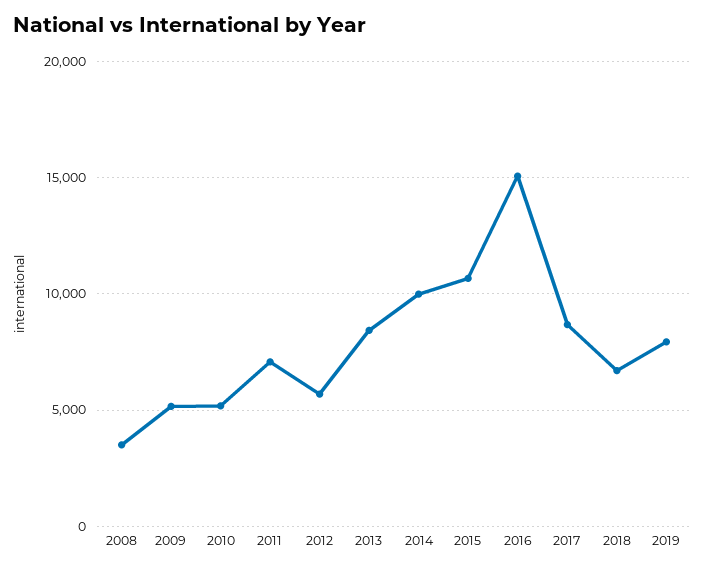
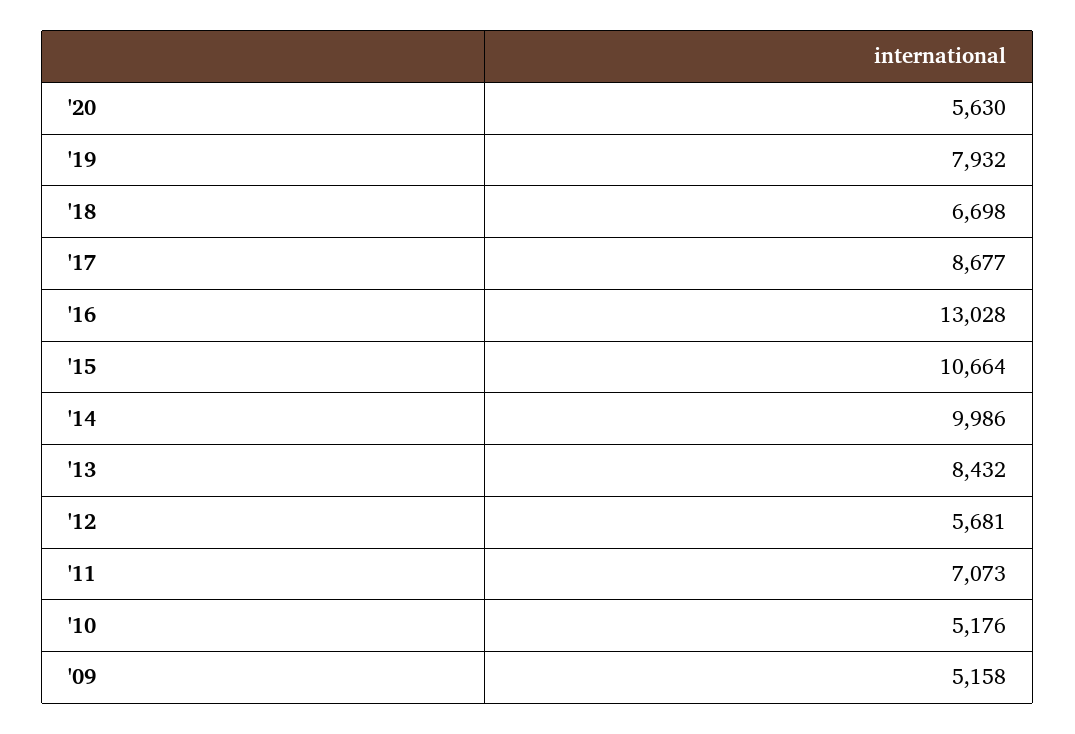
2008: 3500 -> none
2016: 15000 -> 13028
'20: none -> 5630

